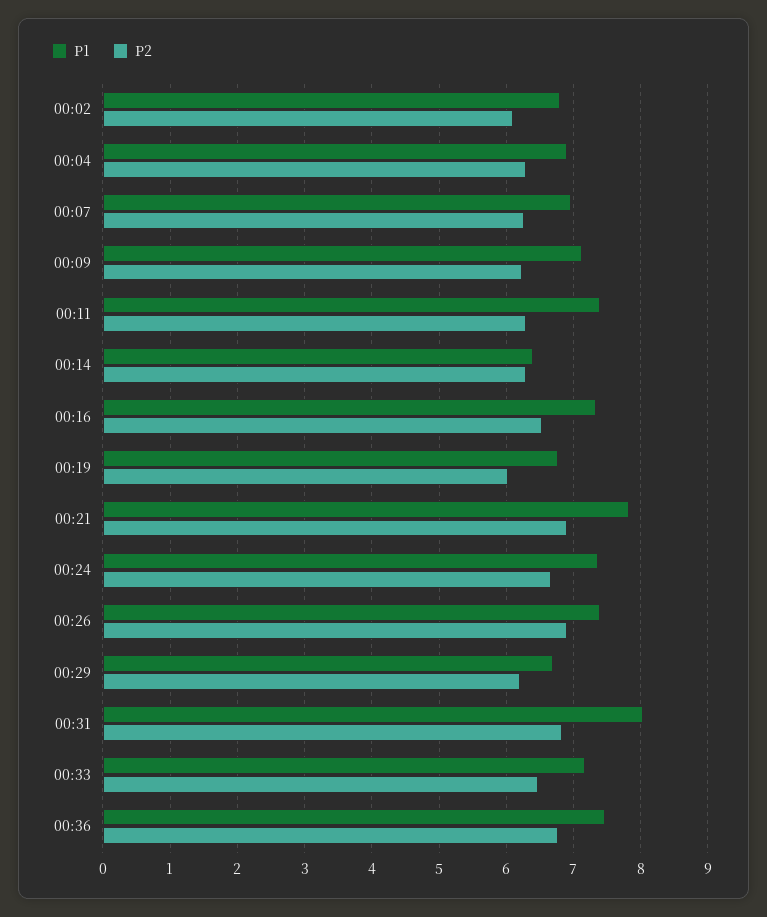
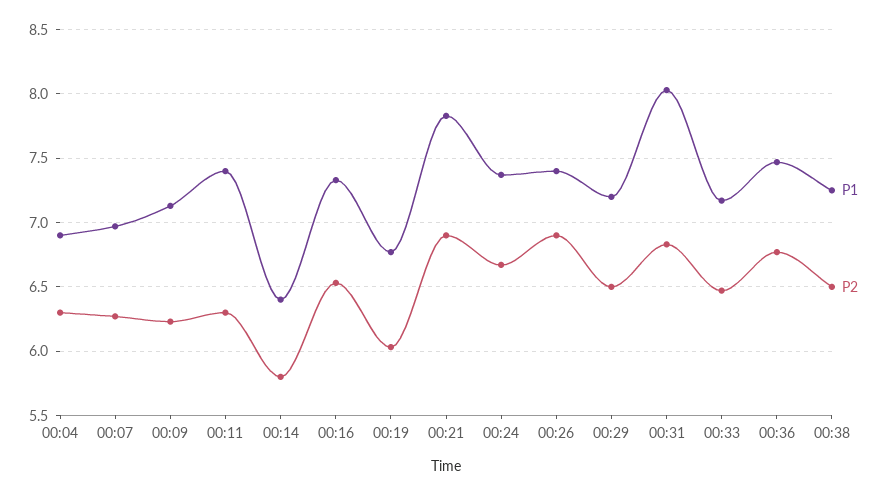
P1, 00:02: 6.8 -> none
P2, 00:02: 6.1 -> none
P2, 00:14: 6.3 -> 5.8
P1, 00:29: 6.7 -> 7.2
P2, 00:29: 6.2 -> 6.5
P1, 00:38: none -> 7.25
P2, 00:38: none -> 6.5

